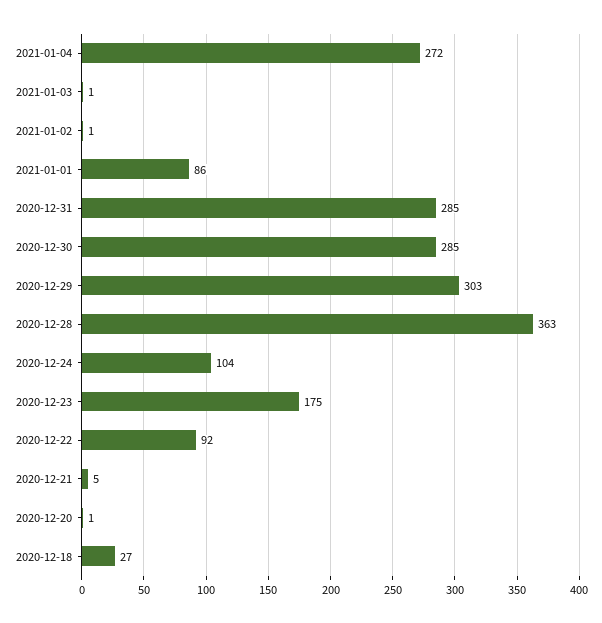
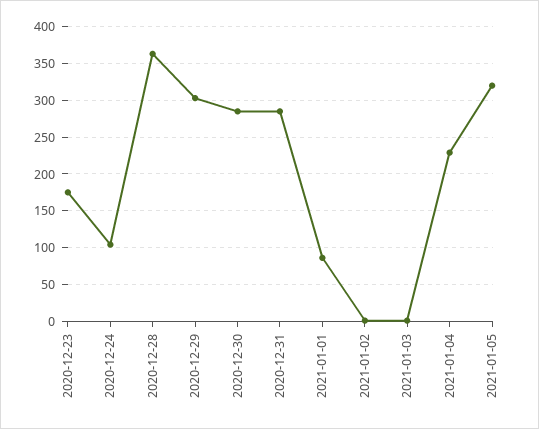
2021-01-04: 272 -> 230
2020-12-22: 92 -> none
2020-12-21: 5 -> none
2020-12-20: 1 -> none
2020-12-18: 27 -> none
2021-01-05: none -> 320

